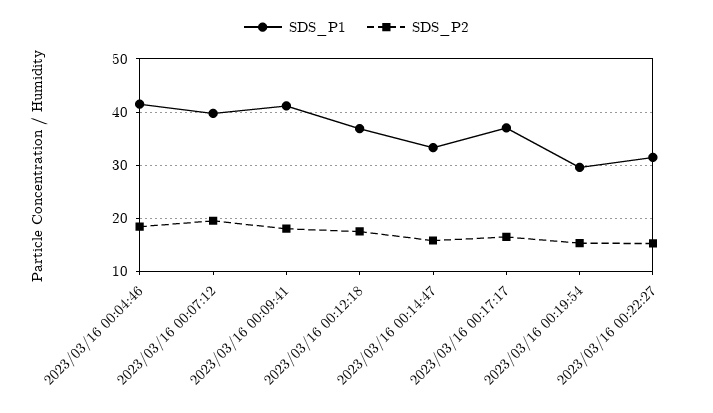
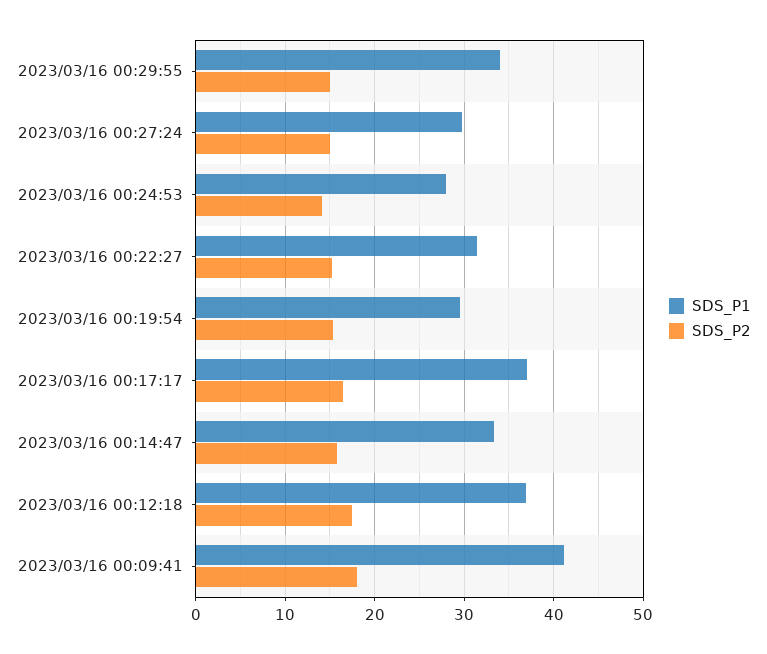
SDS_P1, 2023/03/16 00:04:46: 42 -> none
SDS_P2, 2023/03/16 00:04:46: 18 -> none
SDS_P1, 2023/03/16 00:07:12: 40 -> none
SDS_P2, 2023/03/16 00:07:12: 20 -> none
SDS_P1, 2023/03/16 00:29:55: none -> 34
SDS_P2, 2023/03/16 00:29:55: none -> 15
SDS_P1, 2023/03/16 00:27:24: none -> 30
SDS_P2, 2023/03/16 00:27:24: none -> 15
SDS_P1, 2023/03/16 00:24:53: none -> 28
SDS_P2, 2023/03/16 00:24:53: none -> 14

